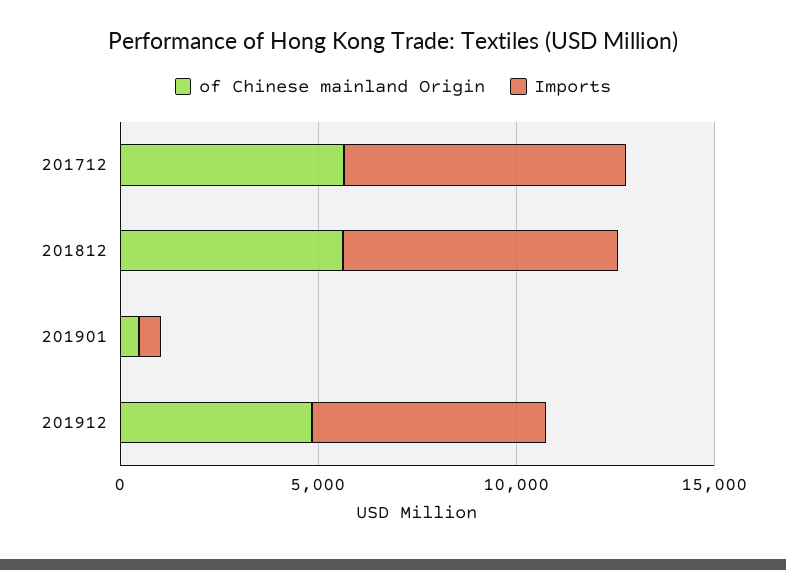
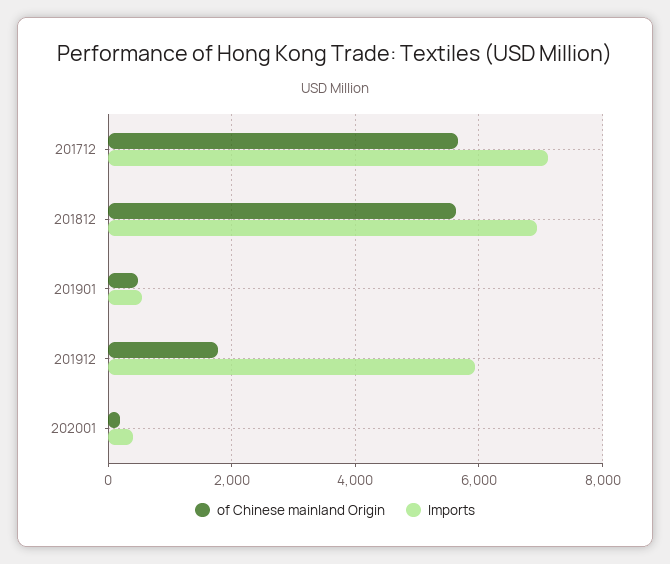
of Chinese mainland Origin, 201912: 5000 -> 1800
of Chinese mainland Origin, 202001: none -> 200
Imports, 202001: none -> 400

